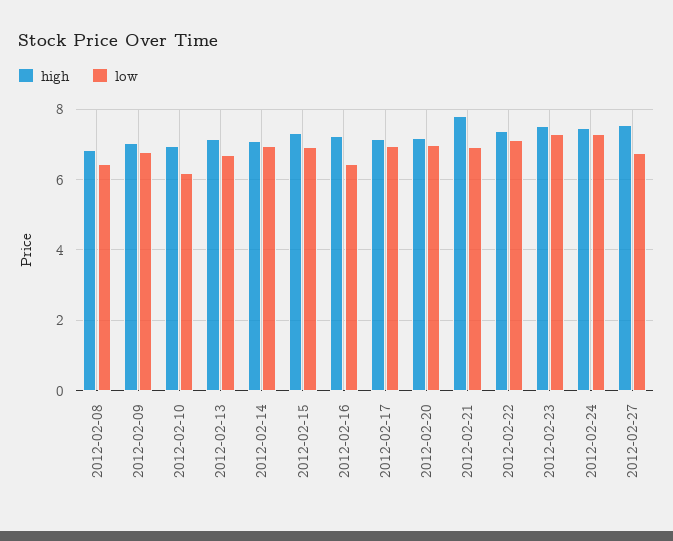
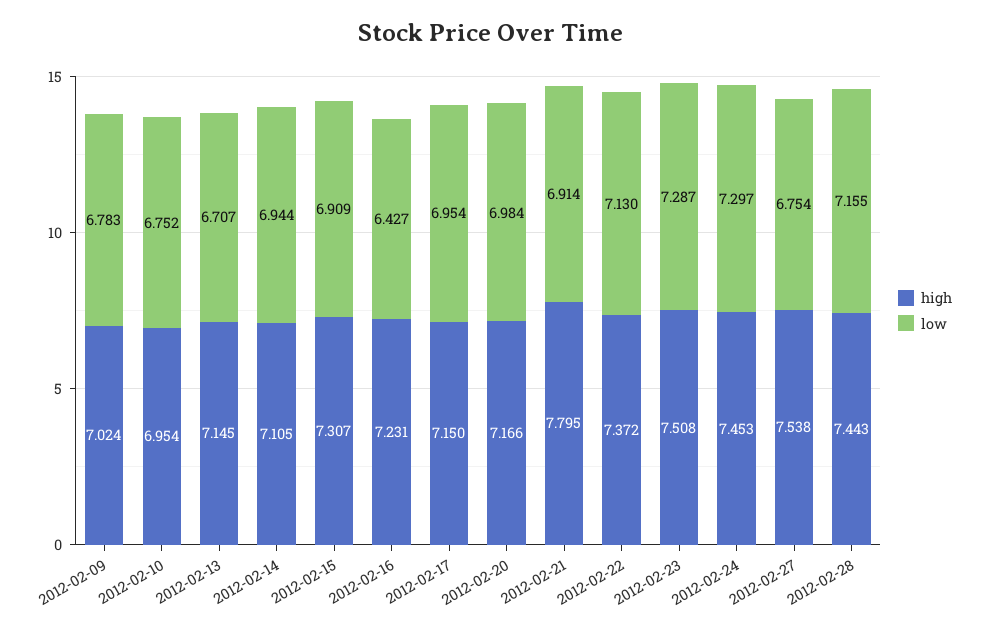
high, 2012-02-08: 6.8 -> none
low, 2012-02-08: 6.4 -> none
low, 2012-02-10: 6.2 -> 6.752
high, 2012-02-28: none -> 7.443
low, 2012-02-28: none -> 7.155

